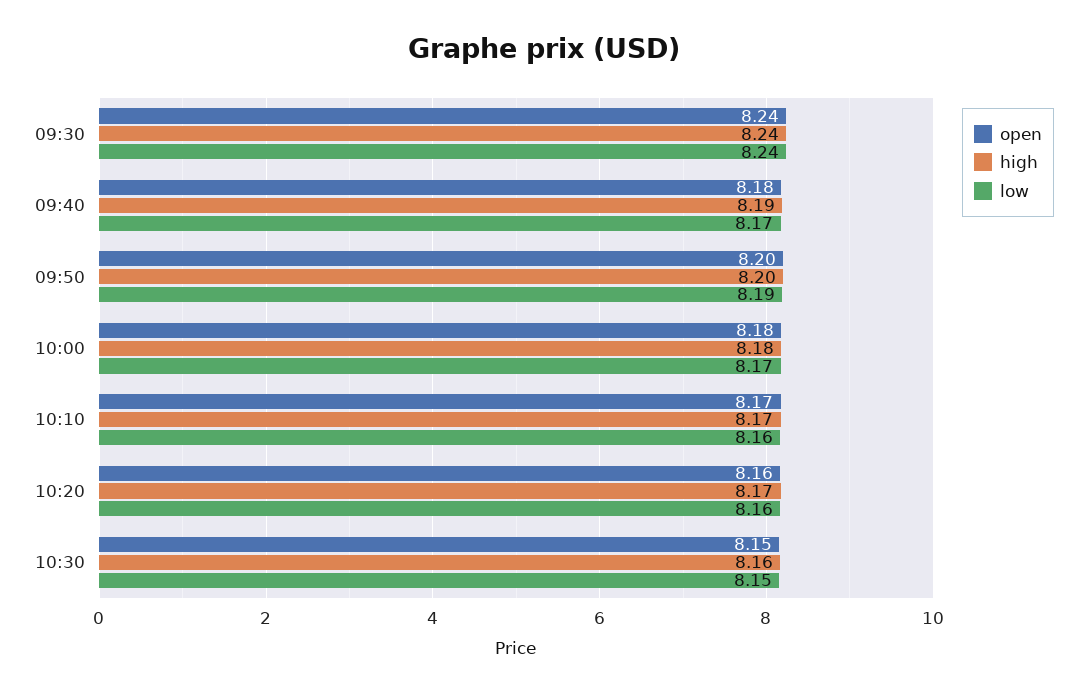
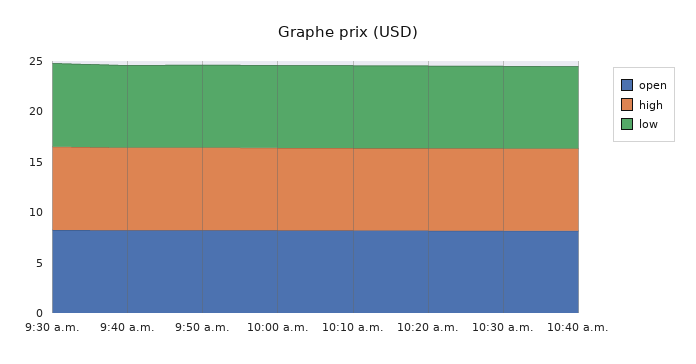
open, 10:40 a.m.: none -> 8
high, 10:40 a.m.: none -> 8
low, 10:40 a.m.: none -> 8

